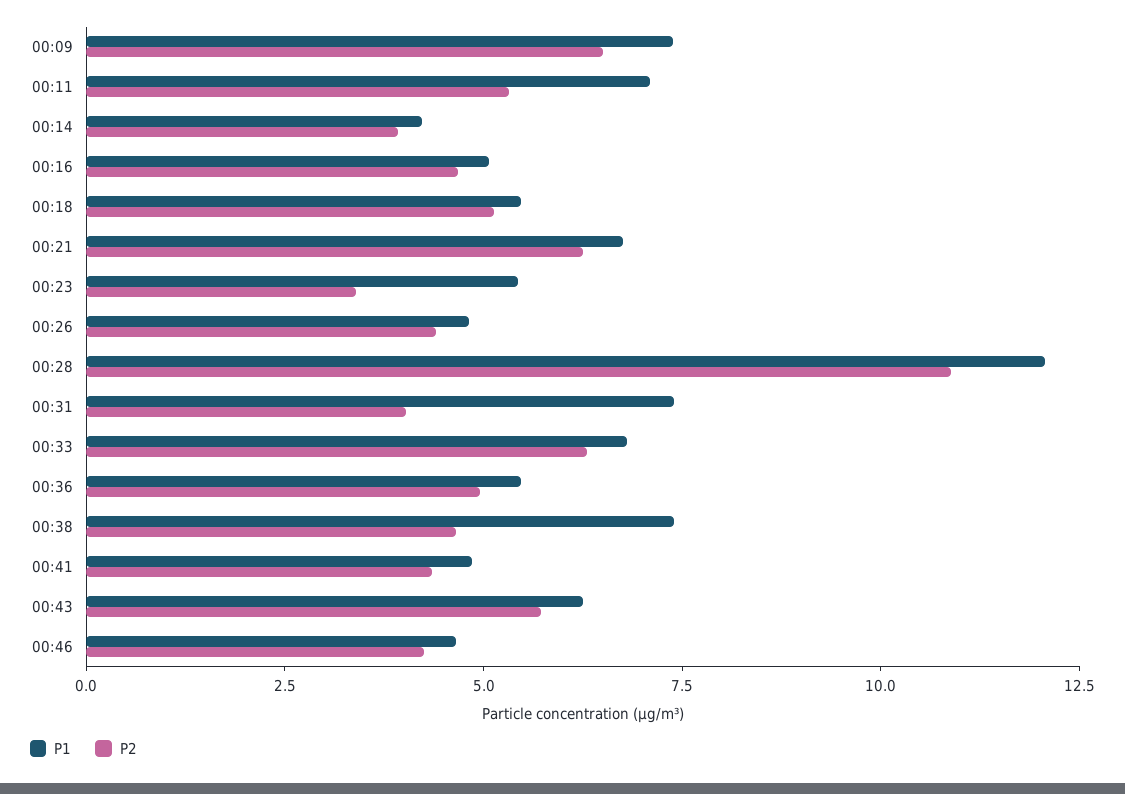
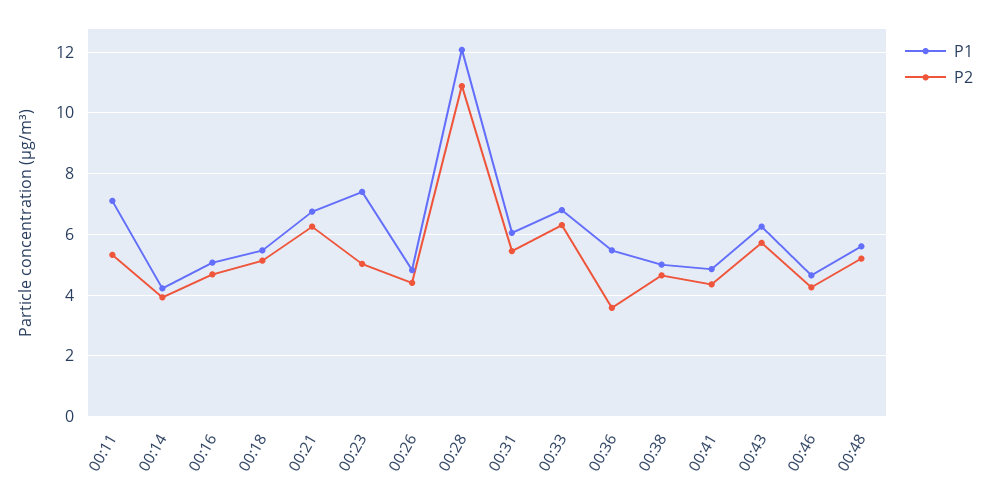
P1, 00:09: 7.5 -> none
P2, 00:09: 6.5 -> none
P1, 00:23: 5.5 -> 7.4
P2, 00:23: 3.5 -> 5
P1, 00:31: 7.5 -> 6
P2, 00:31: 4 -> 5.4
P2, 00:36: 5 -> 3.6
P1, 00:38: 7.5 -> 5
P1, 00:48: none -> 5.6
P2, 00:48: none -> 5.2

